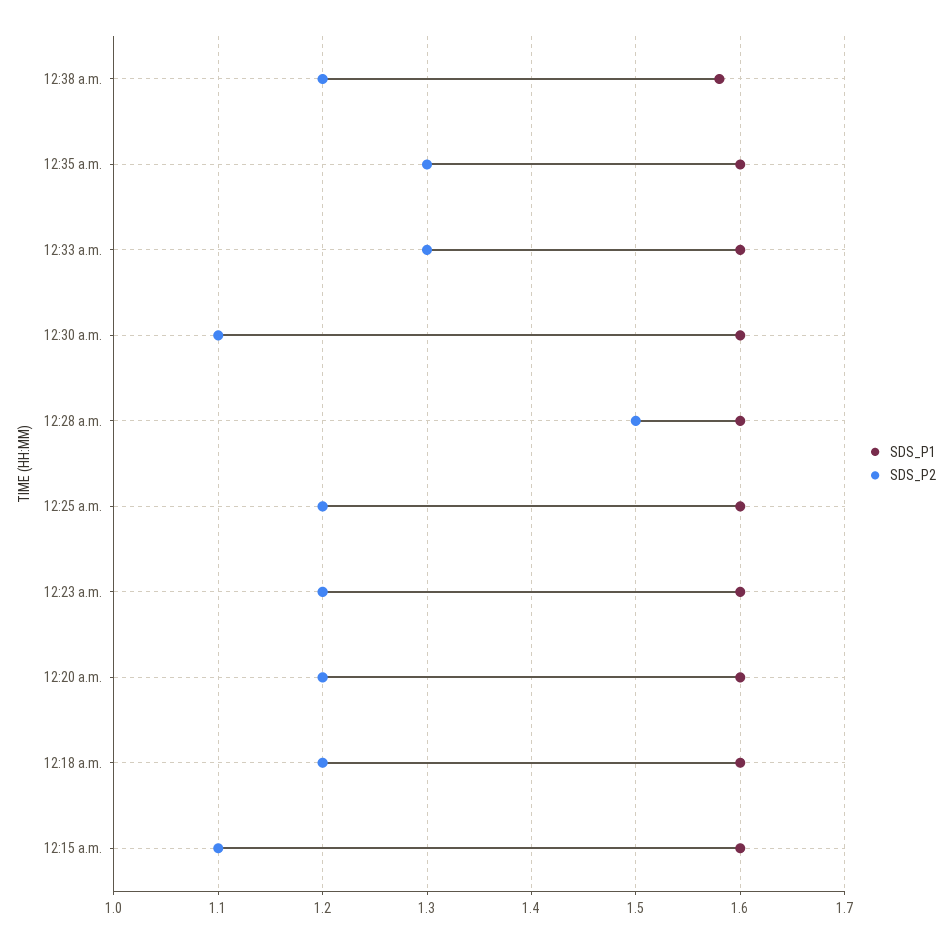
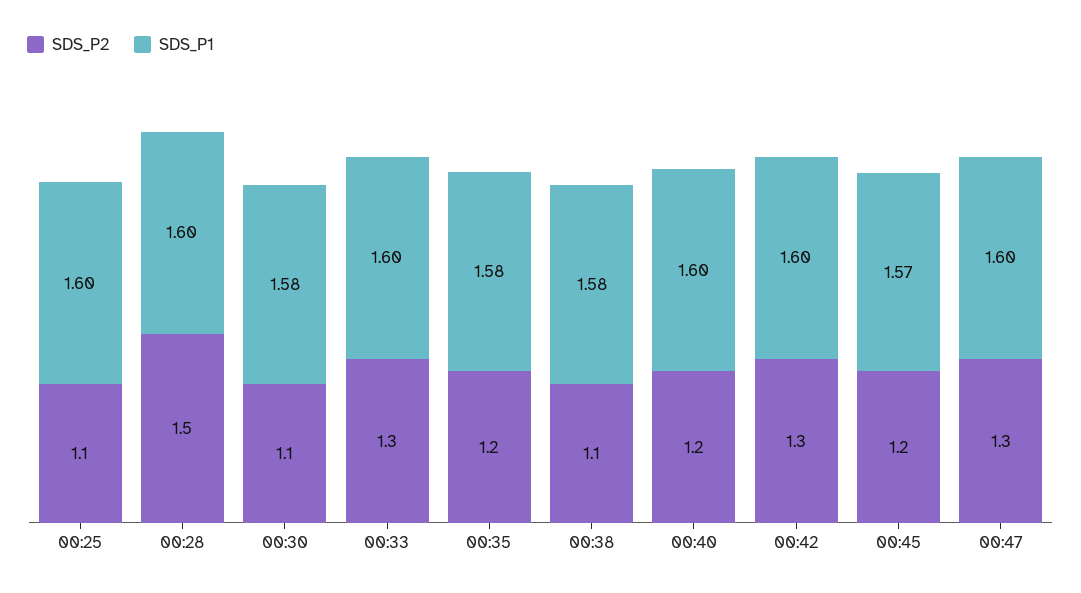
SDS_P2, 12:38 a.m.: 1.2 -> 1.1
SDS_P1, 12:35 a.m.: 1.6 -> 1.58
SDS_P2, 12:35 a.m.: 1.3 -> 1.2
SDS_P1, 12:30 a.m.: 1.6 -> 1.58
SDS_P2, 12:25 a.m.: 1.2 -> 1.1
SDS_P1, 12:23 a.m.: 1.6 -> none
SDS_P2, 12:23 a.m.: 1.2 -> none
SDS_P1, 12:20 a.m.: 1.6 -> none
SDS_P2, 12:20 a.m.: 1.2 -> none
SDS_P1, 12:18 a.m.: 1.6 -> none
SDS_P2, 12:18 a.m.: 1.2 -> none
SDS_P1, 12:15 a.m.: 1.6 -> none
SDS_P2, 12:15 a.m.: 1.1 -> none
SDS_P2, 00:40: none -> 1.2
SDS_P1, 00:40: none -> 1.6
SDS_P2, 00:42: none -> 1.3
SDS_P1, 00:42: none -> 1.6
SDS_P2, 00:45: none -> 1.2
SDS_P1, 00:45: none -> 1.57
SDS_P2, 00:47: none -> 1.3
SDS_P1, 00:47: none -> 1.6

